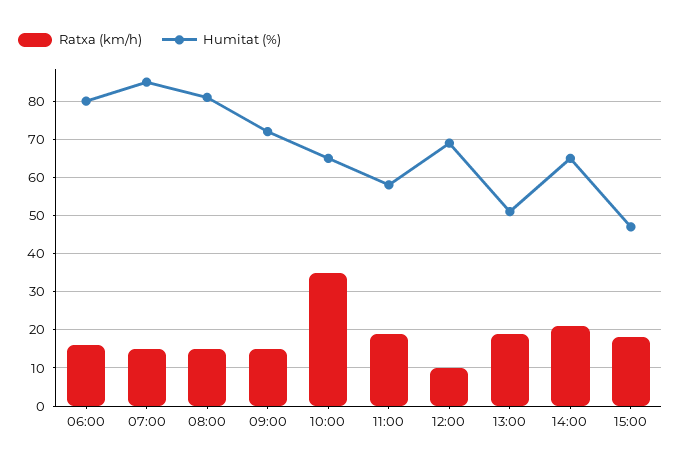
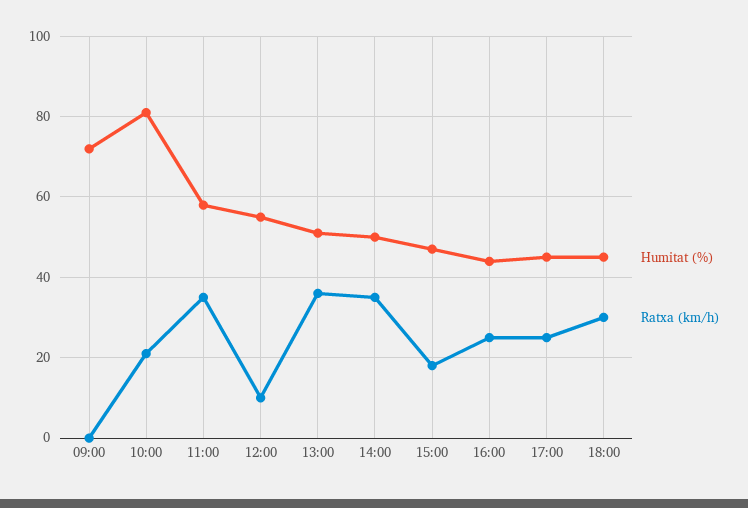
Ratxa (km/h), 06:00: 15 -> none
Humitat (%), 06:00: 80 -> none
Ratxa (km/h), 07:00: 15 -> none
Humitat (%), 07:00: 85 -> none
Ratxa (km/h), 08:00: 15 -> none
Humitat (%), 08:00: 80 -> none
Ratxa (km/h), 09:00: 15 -> 0
Ratxa (km/h), 10:00: 35 -> 20
Humitat (%), 10:00: 65 -> 80
Ratxa (km/h), 11:00: 20 -> 35
Humitat (%), 12:00: 70 -> 55
Ratxa (km/h), 13:00: 20 -> 35
Ratxa (km/h), 14:00: 20 -> 35
Humitat (%), 14:00: 65 -> 50
Humitat (%), 16:00: none -> 45
Ratxa (km/h), 16:00: none -> 25
Humitat (%), 17:00: none -> 45
Ratxa (km/h), 17:00: none -> 25
Humitat (%), 18:00: none -> 45
Ratxa (km/h), 18:00: none -> 30

